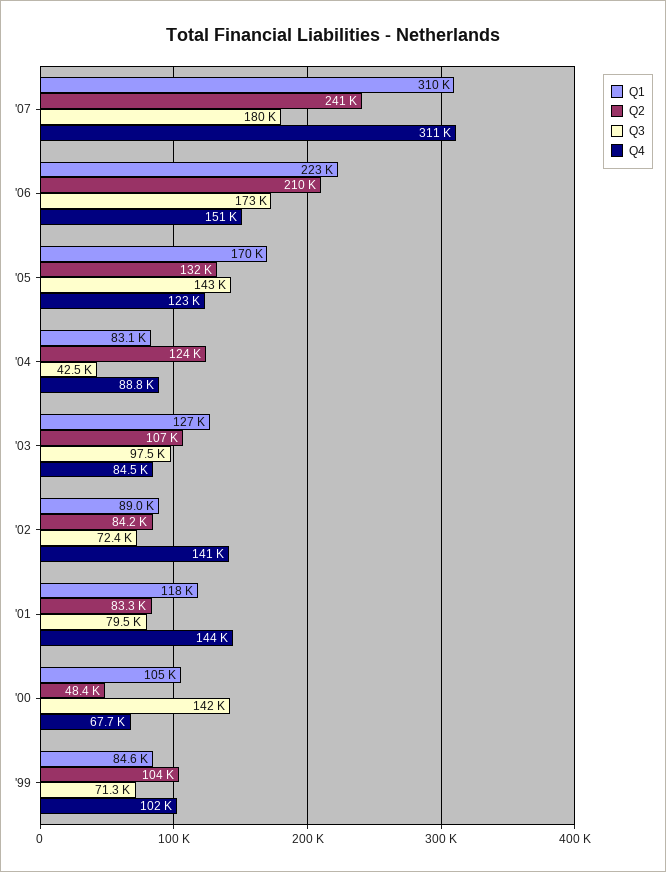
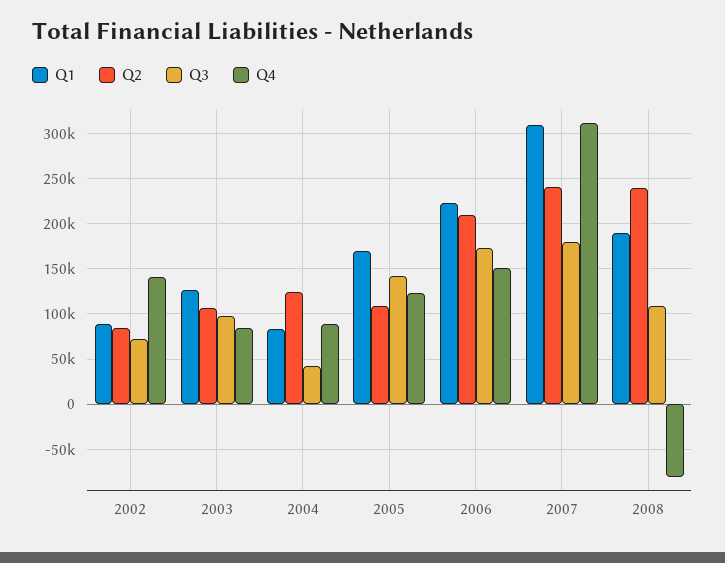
Q2, '05: 132000 -> 110000
Q1, '01: 118000 -> none
Q2, '01: 83300 -> none
Q3, '01: 79500 -> none
Q4, '01: 144000 -> none
Q1, '00: 105000 -> none
Q2, '00: 48400 -> none
Q3, '00: 142000 -> none
Q4, '00: 67700 -> none
Q1, '99: 84600 -> none
Q2, '99: 104000 -> none
Q3, '99: 71300 -> none
Q4, '99: 102000 -> none
Q1, 2008: none -> 190000
Q2, 2008: none -> 240000
Q3, 2008: none -> 110000
Q4, 2008: none -> -80000

